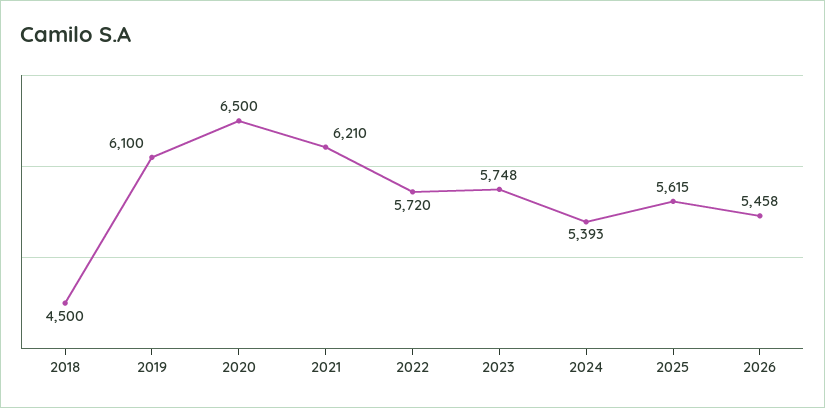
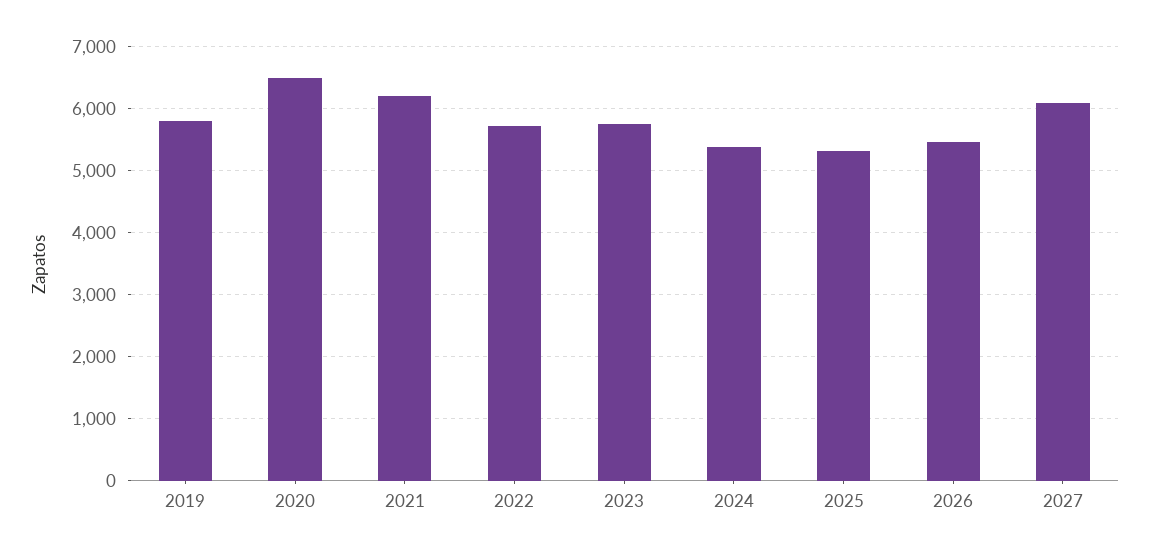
2018: 4500 -> none
2019: 6100 -> 5800
2025: 5615 -> 5300
2027: none -> 6100

